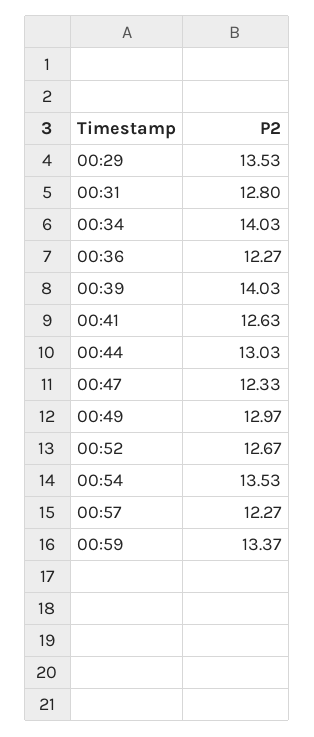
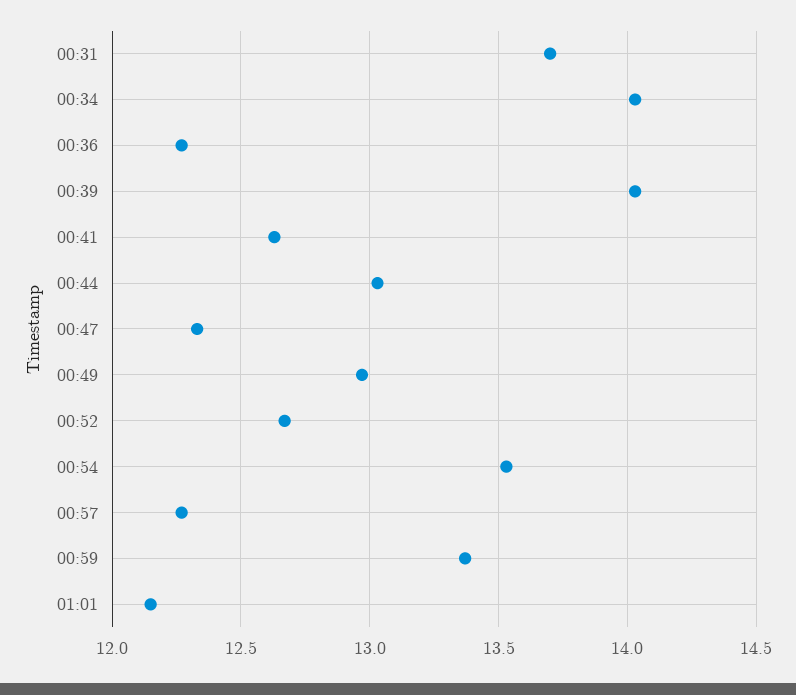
00:29: 13.53 -> none
00:31: 12.8 -> 13.7
01:01: none -> 12.15

